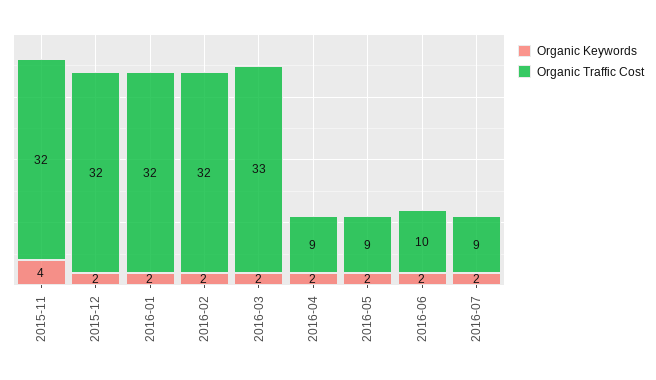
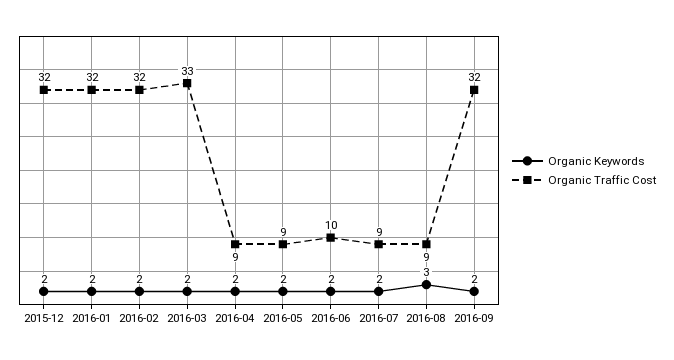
Organic Keywords, 2015-11: 4 -> none
Organic Traffic Cost, 2015-11: 32 -> none
Organic Keywords, 2016-08: none -> 3
Organic Traffic Cost, 2016-08: none -> 9
Organic Keywords, 2016-09: none -> 2
Organic Traffic Cost, 2016-09: none -> 32

